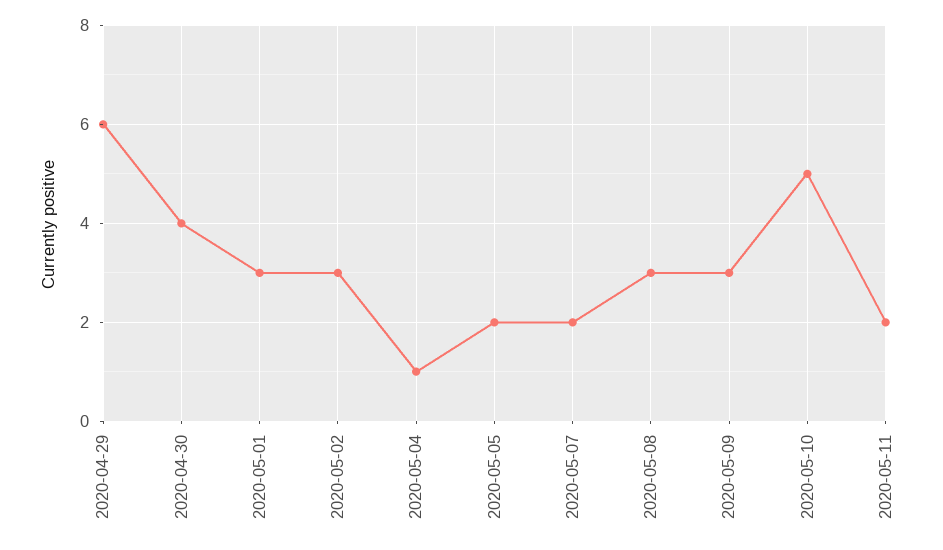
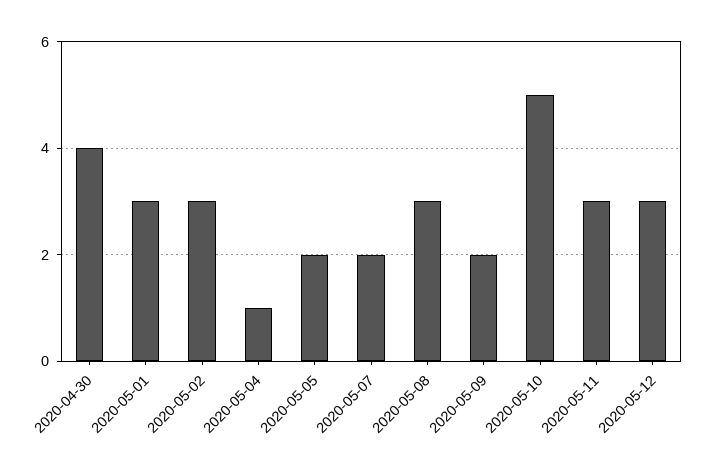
2020-04-29: 6 -> none
2020-05-09: 3 -> 2
2020-05-11: 2 -> 3
2020-05-12: none -> 3

